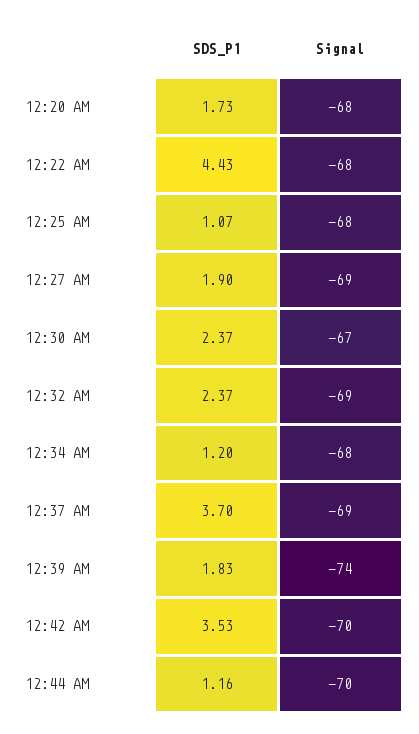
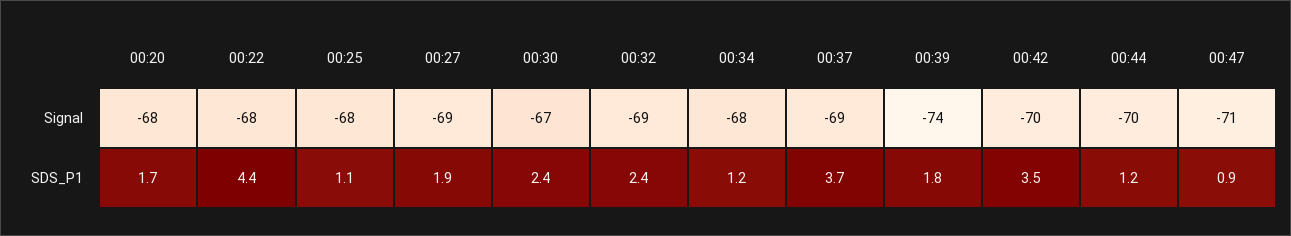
Signal, 00:47: none -> -71
SDS_P1, 00:47: none -> 0.9

